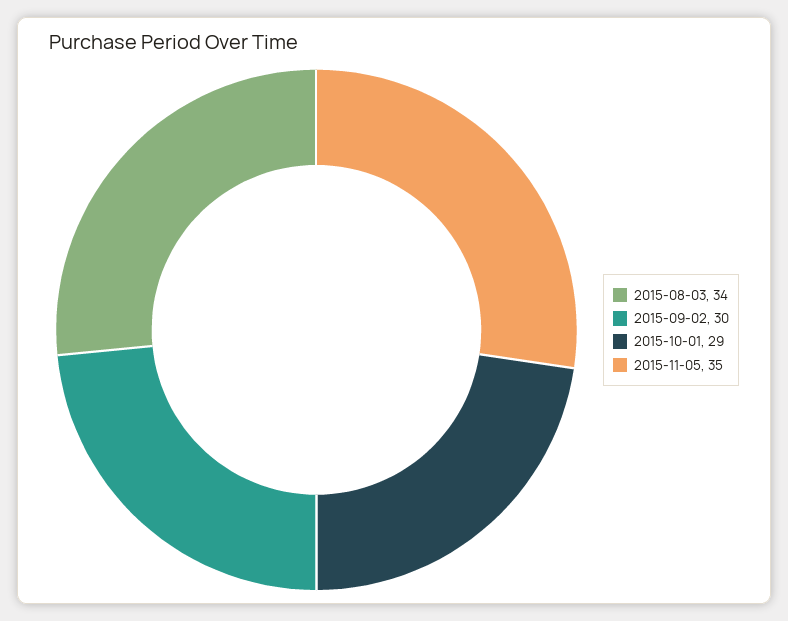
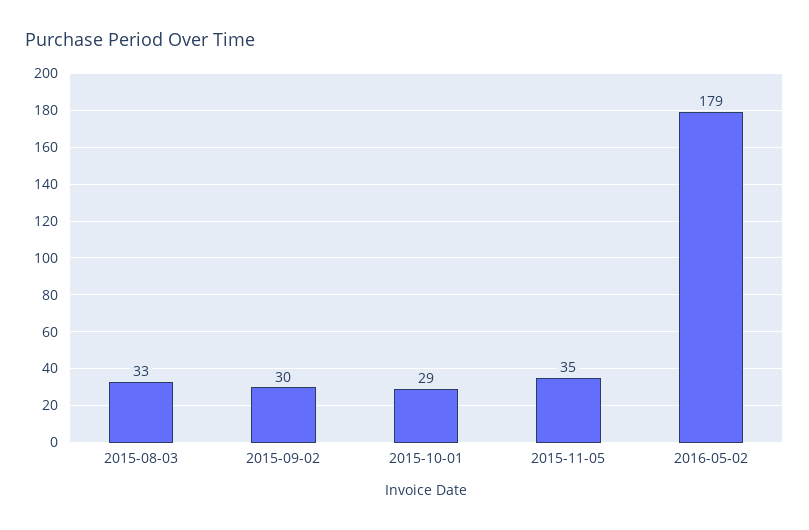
2015-08-03: 34 -> 33
2016-05-02: none -> 179

